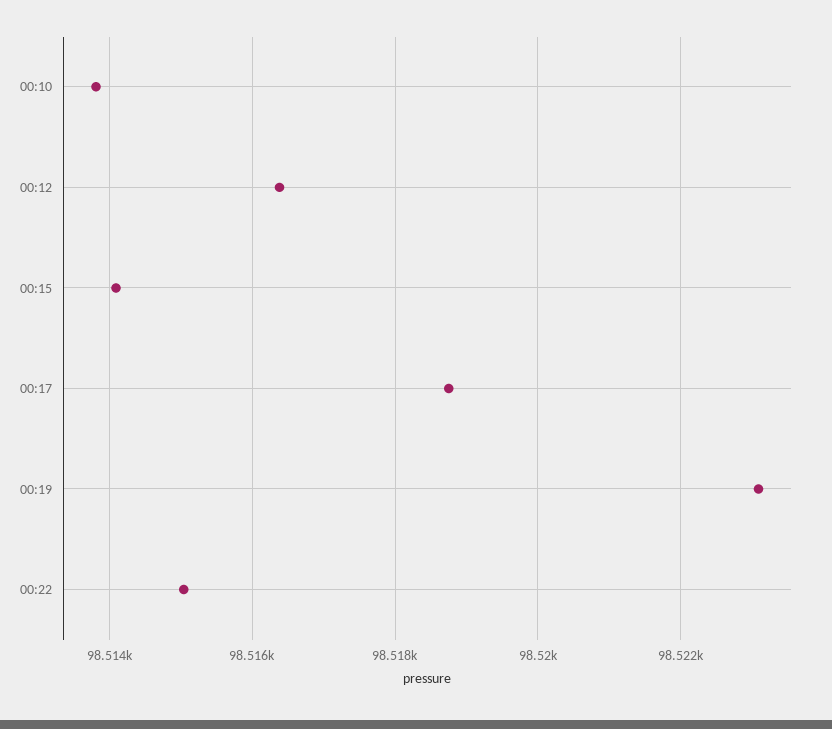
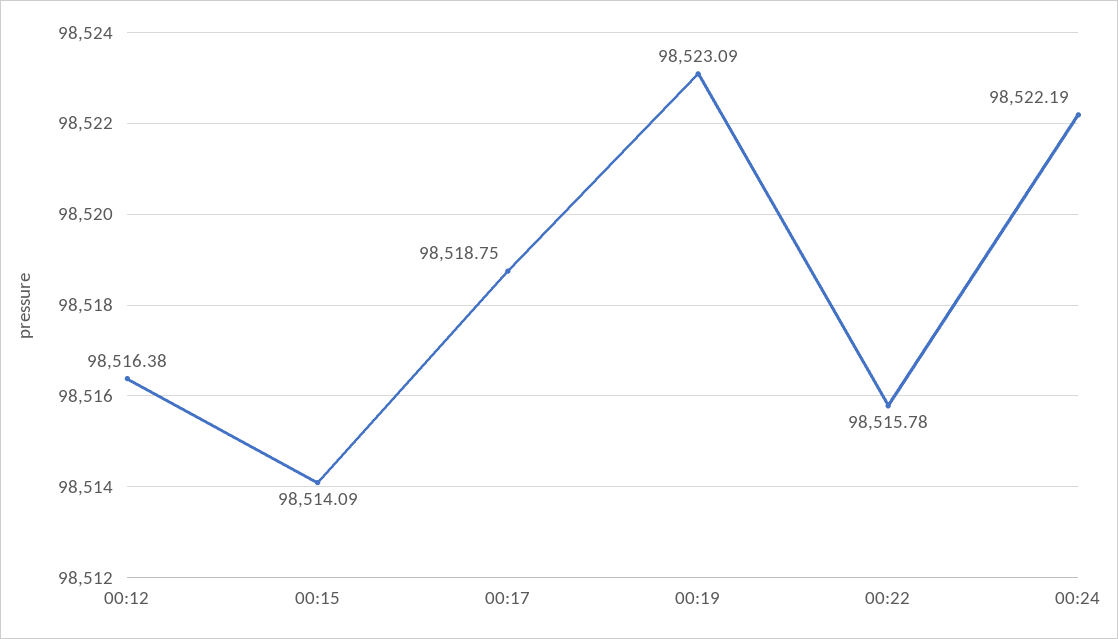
00:10: 98513.8 -> none
00:22: 98515 -> 98515.78
00:24: none -> 98522.19

